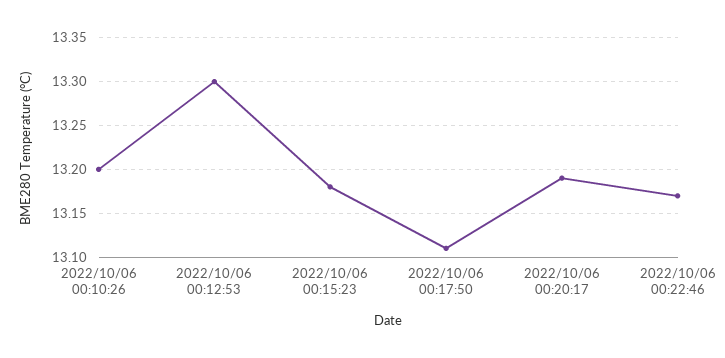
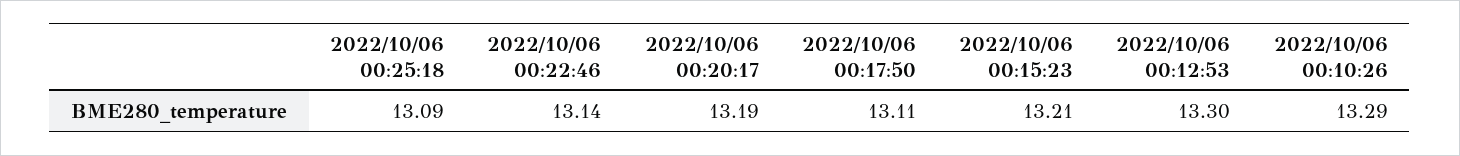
2022/10/06 00:10:26: 13.2 -> 13.29
2022/10/06 00:15:23: 13.18 -> 13.21
2022/10/06 00:22:46: 13.17 -> 13.14
2022/10/06 00:25:18: none -> 13.09

